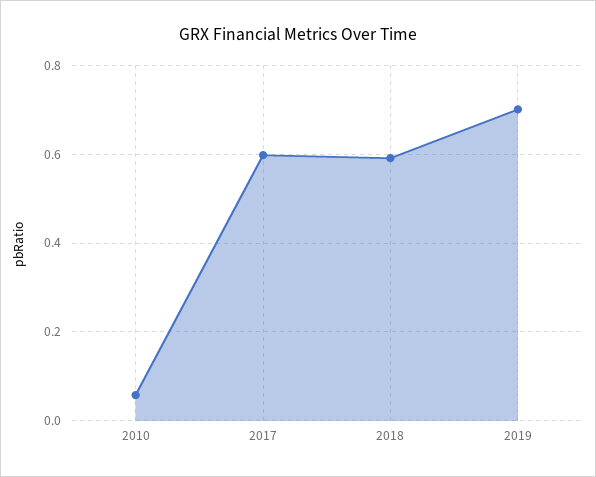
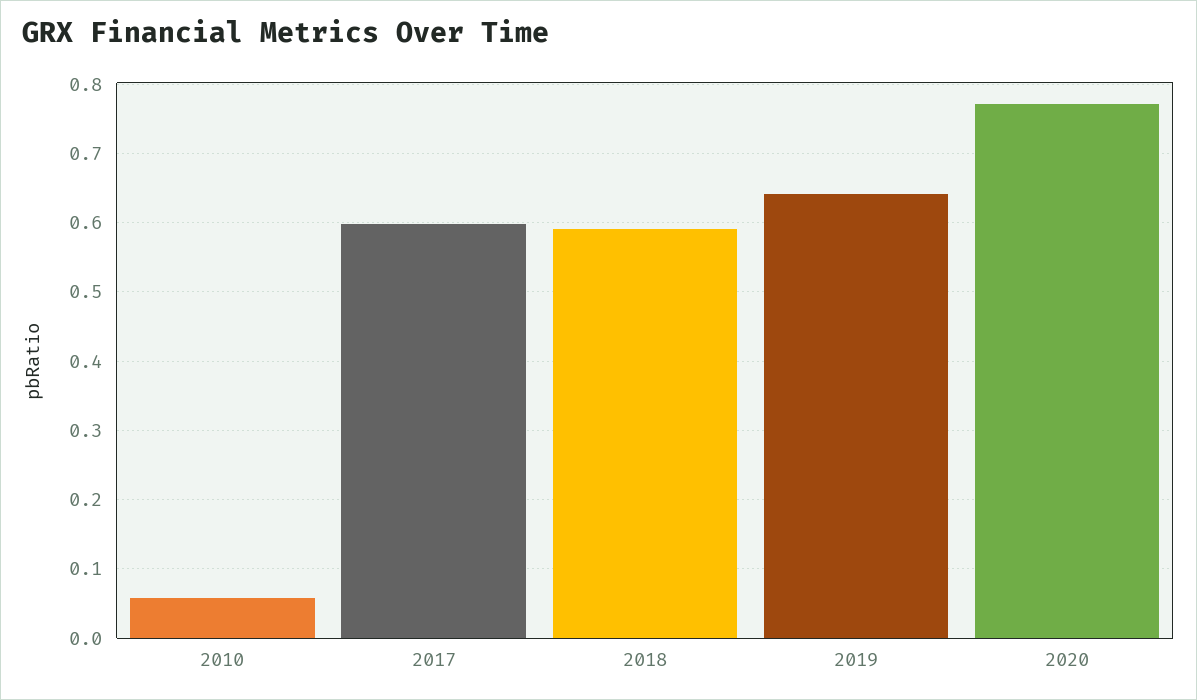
2019: 0.7 -> 0.64
2020: none -> 0.77

